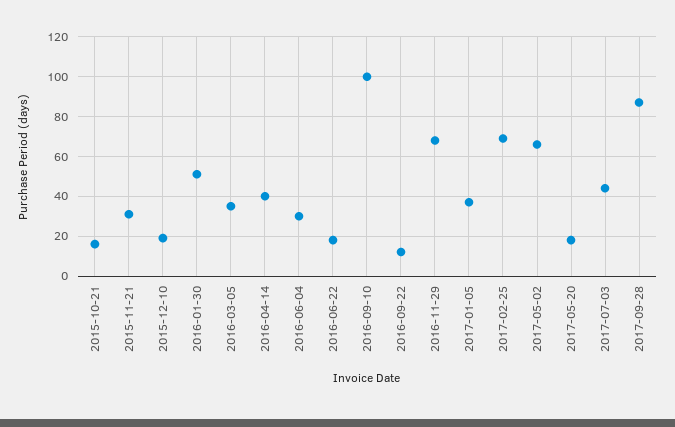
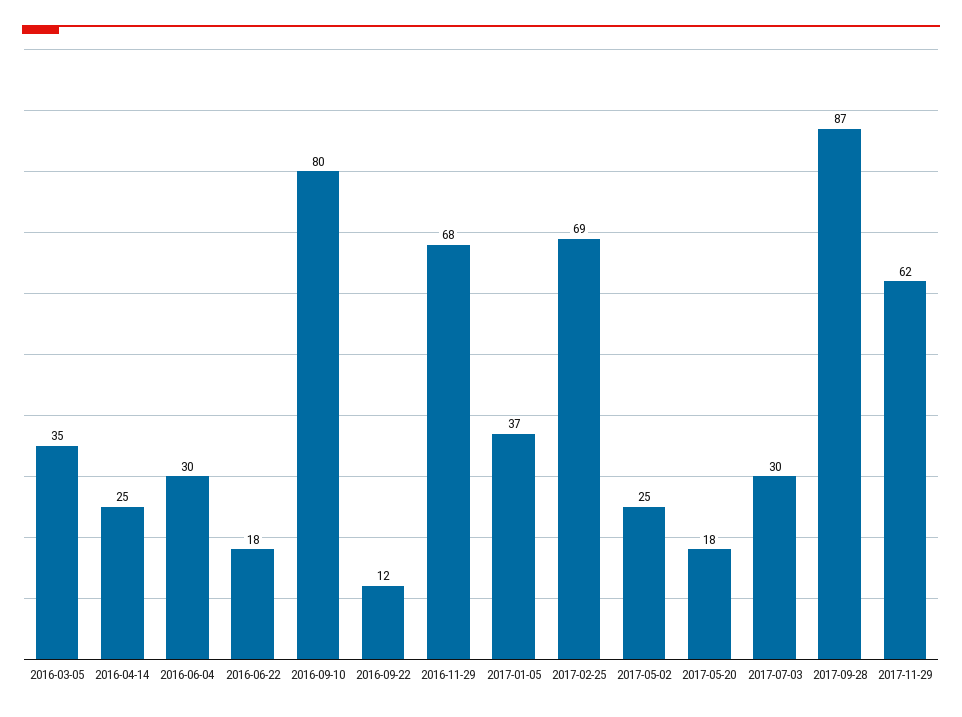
2015-10-21: 15 -> none
2015-11-21: 30 -> none
2015-12-10: 20 -> none
2016-01-30: 50 -> none
2016-04-14: 40 -> 25
2016-09-10: 100 -> 80
2017-05-02: 65 -> 25
2017-07-03: 45 -> 30
2017-11-29: none -> 62

